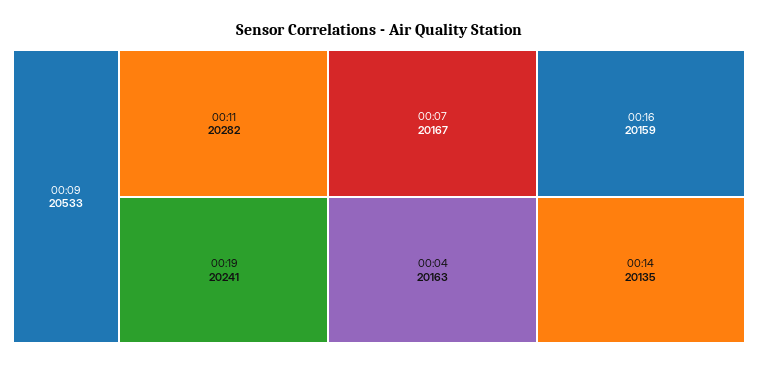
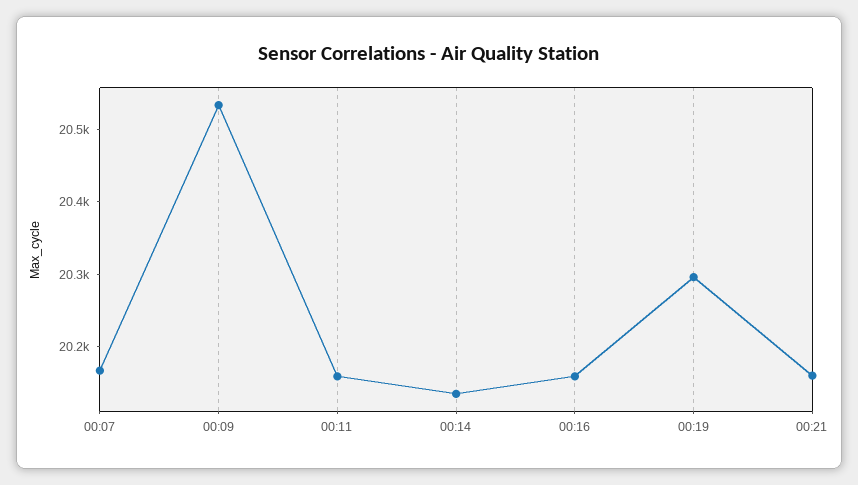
00:11: 20282 -> 20160
00:19: 20241 -> 20300
00:04: 20163 -> none
00:21: none -> 20160

